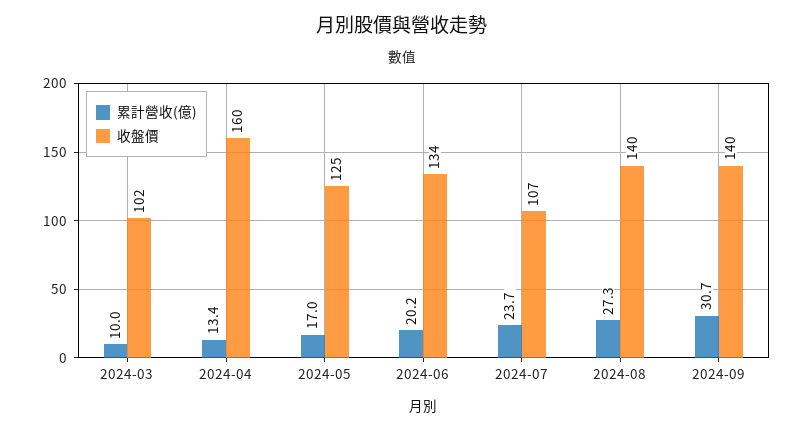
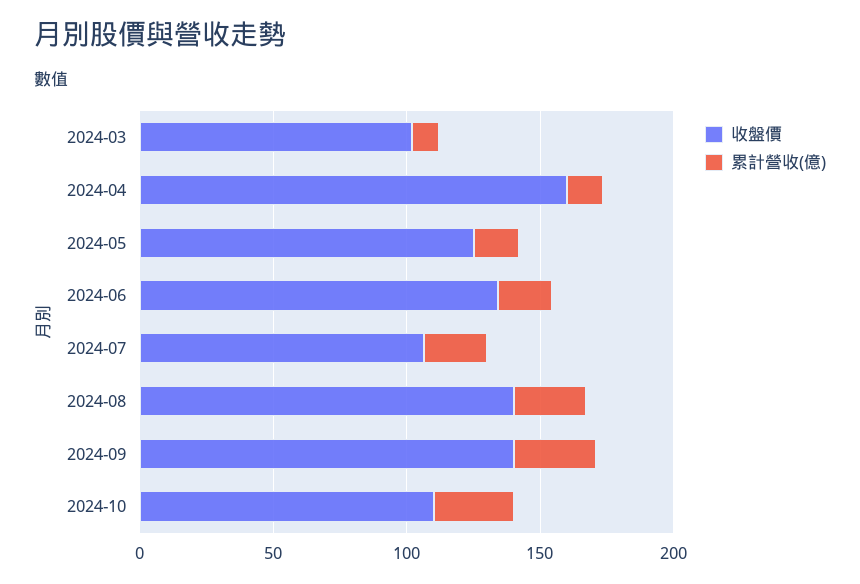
收盤價, 2024-10: none -> 110
累計營收(億), 2024-10: none -> 30

